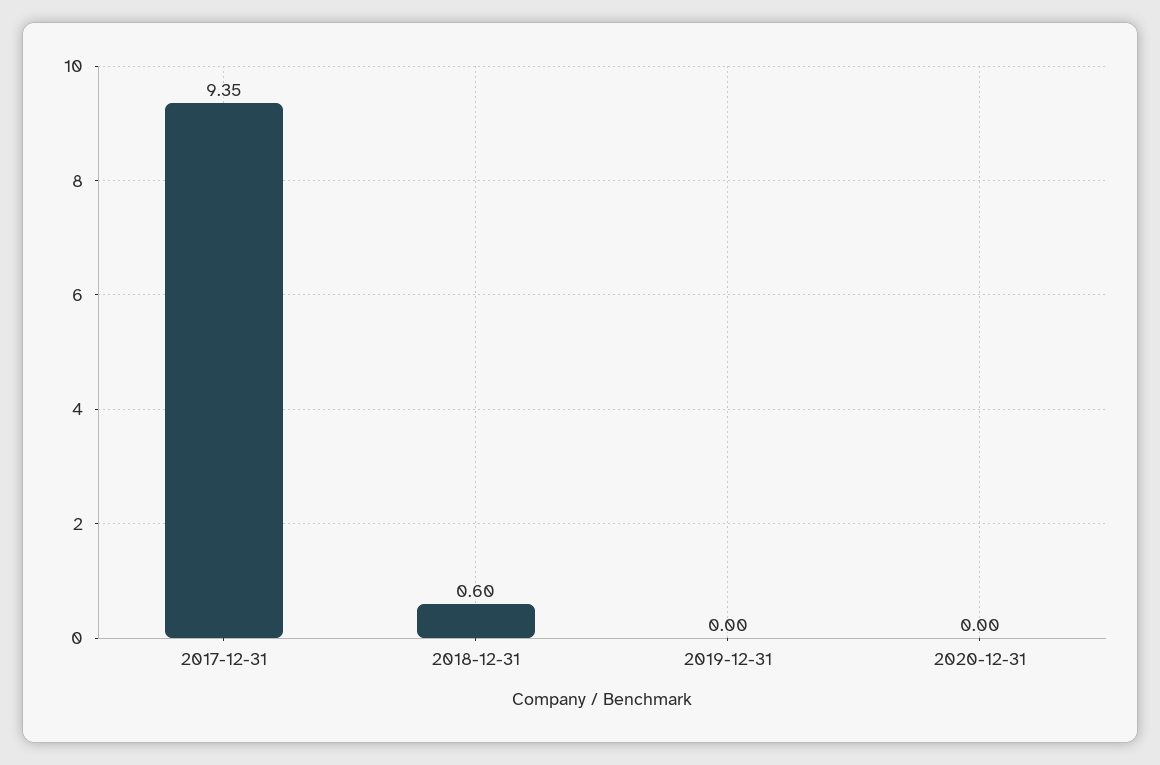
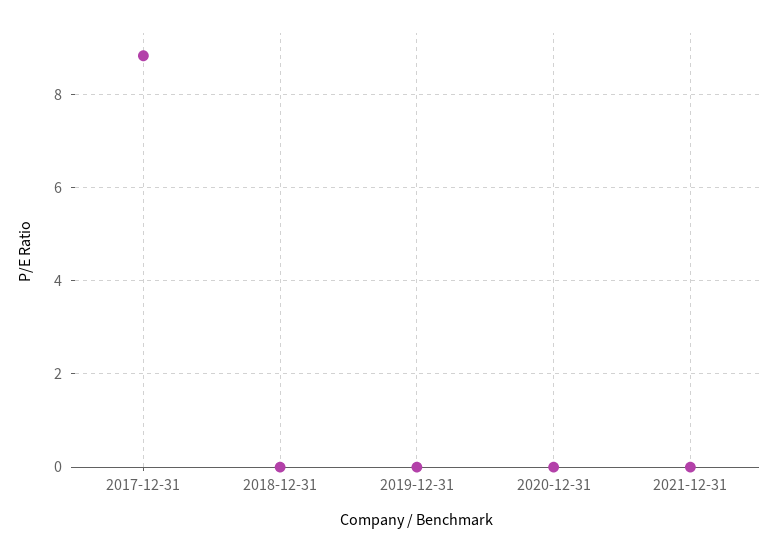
2017-12-31: 9.35 -> 8.8
2018-12-31: 0.6 -> 0
2021-12-31: none -> 0

